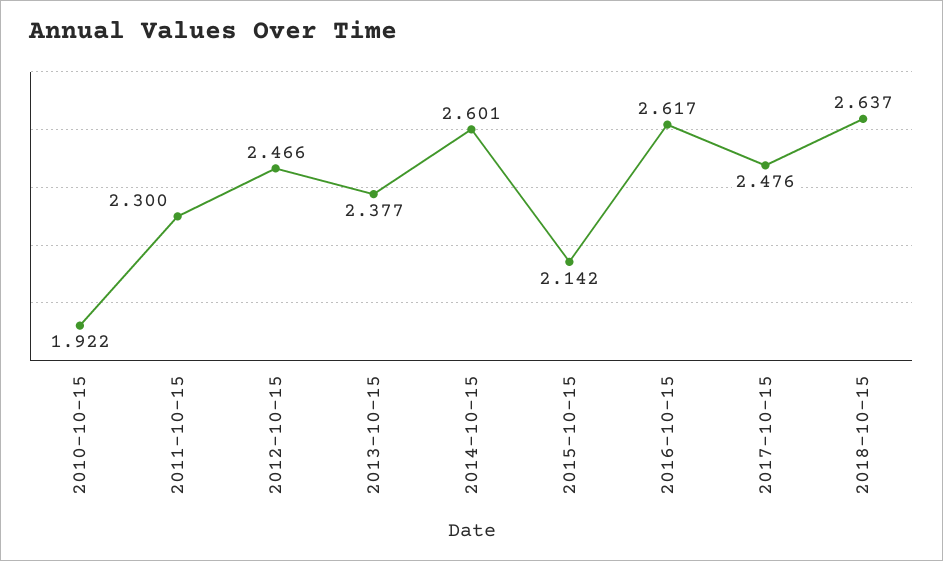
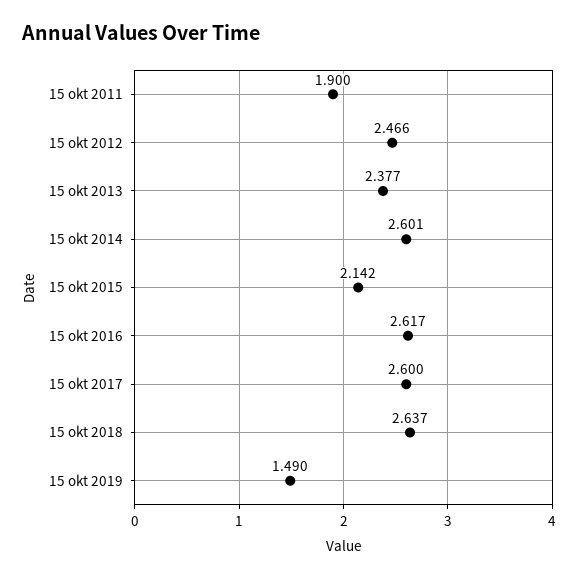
2010-10-15: 1.922 -> none
2011-10-15: 2.3 -> 1.9
2017-10-15: 2.476 -> 2.6
15 okt 2019: none -> 1.49

